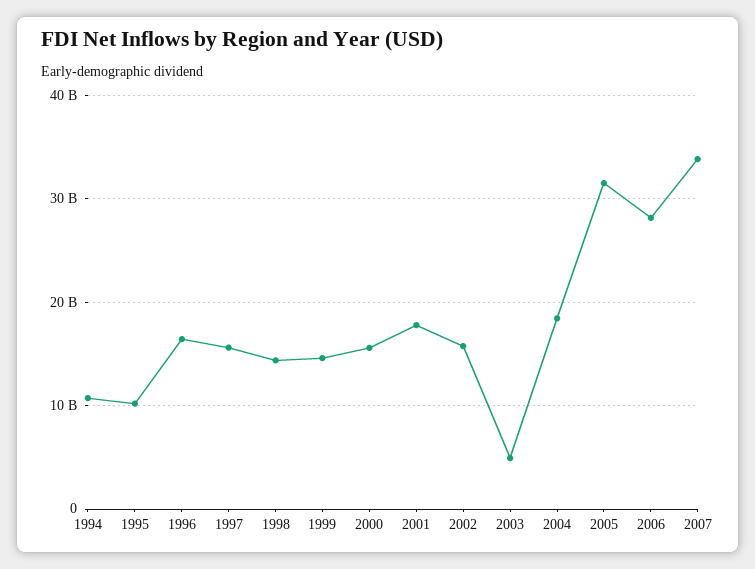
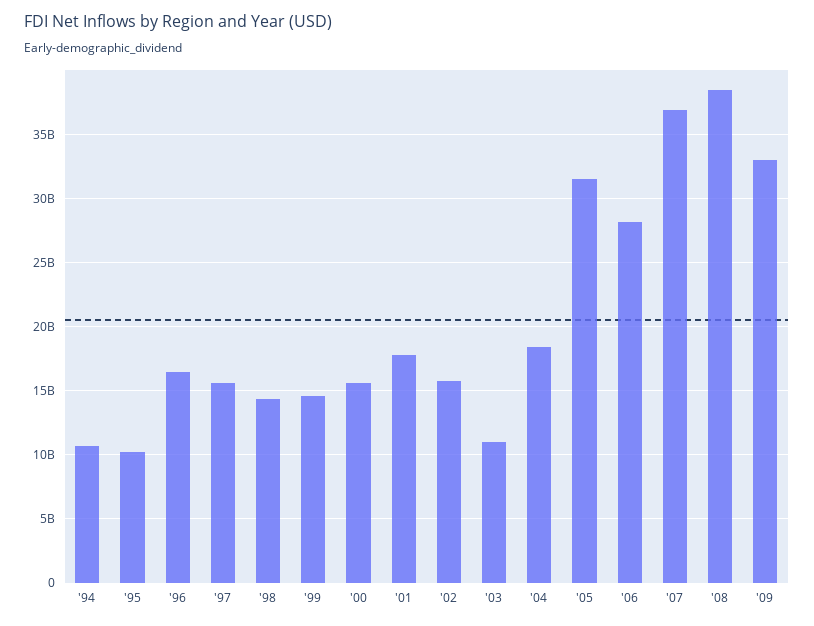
2003: 5000000000 -> 11000000000
2007: 34000000000 -> 37000000000
'08: none -> 38500000000
'09: none -> 33000000000

